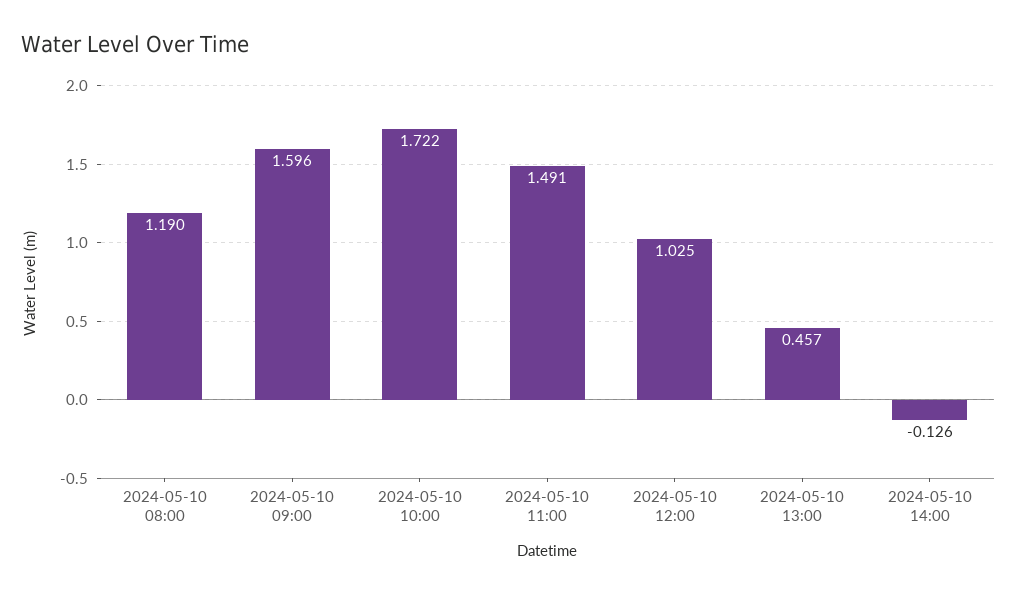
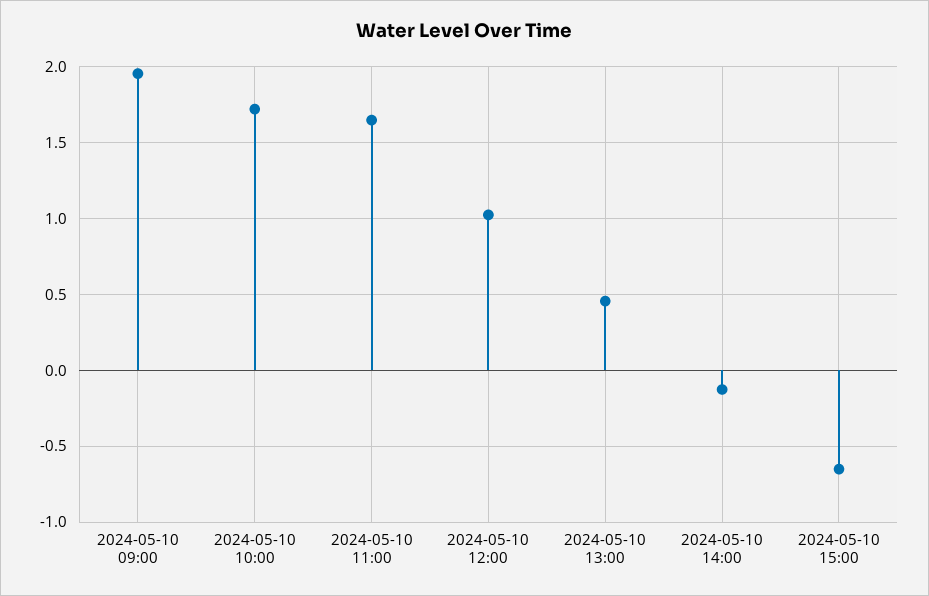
2024-05-10 08:00: 1.19 -> none
2024-05-10 09:00: 1.596 -> 1.95
2024-05-10 11:00: 1.491 -> 1.65
2024-05-10 15:00: none -> -0.65

